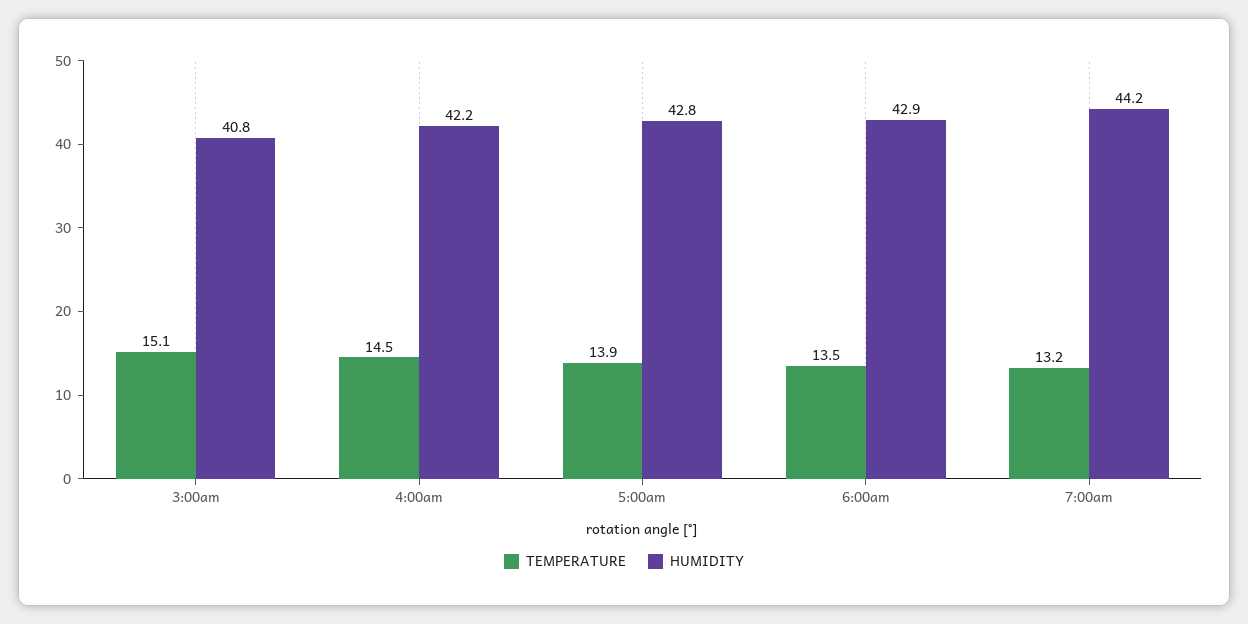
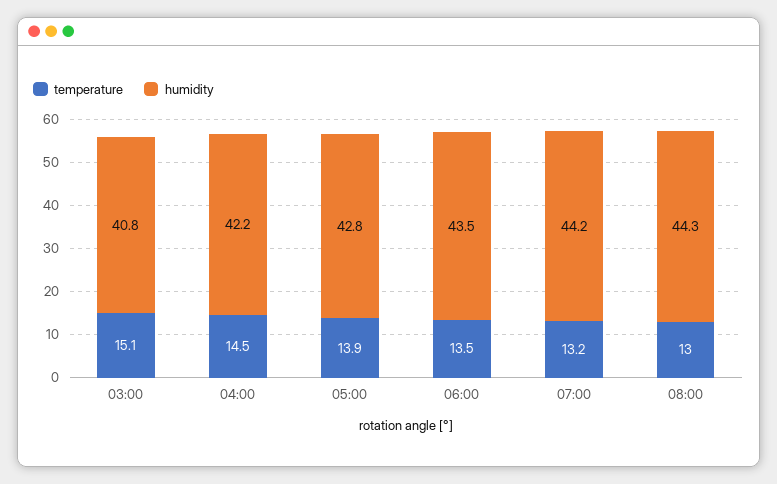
HUMIDITY, 6:00am: 42.9 -> 43.5
TEMPERATURE, 08:00: none -> 13
HUMIDITY, 08:00: none -> 44.3

